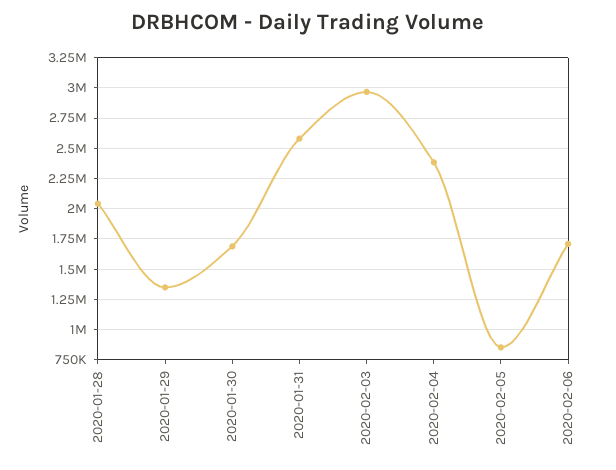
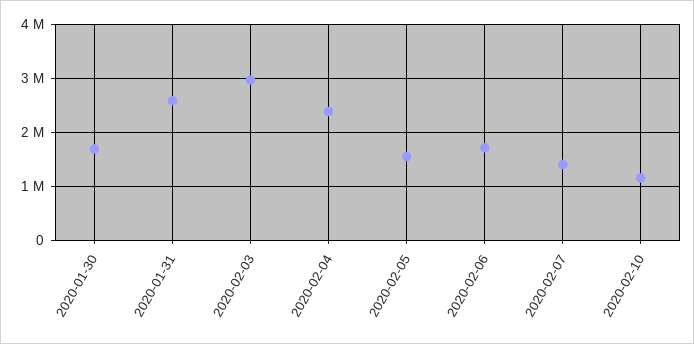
2020-01-28: 2050000 -> none
2020-01-29: 1350000 -> none
2020-02-05: 850000 -> 1600000
2020-02-07: none -> 1400000
2020-02-10: none -> 1200000

